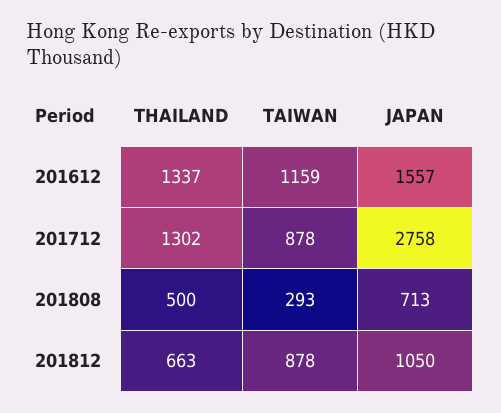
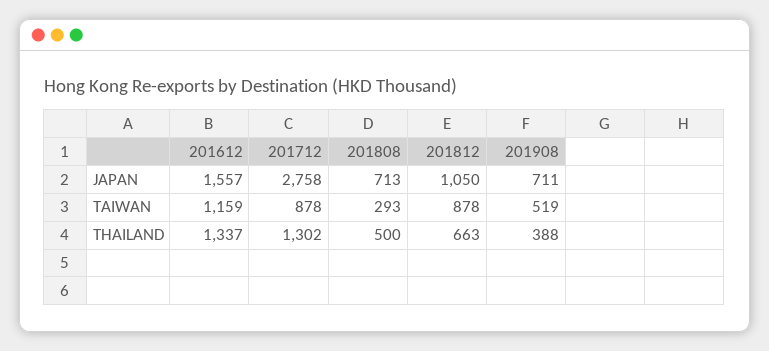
JAPAN, 201908: none -> 711
TAIWAN, 201908: none -> 519
THAILAND, 201908: none -> 388

